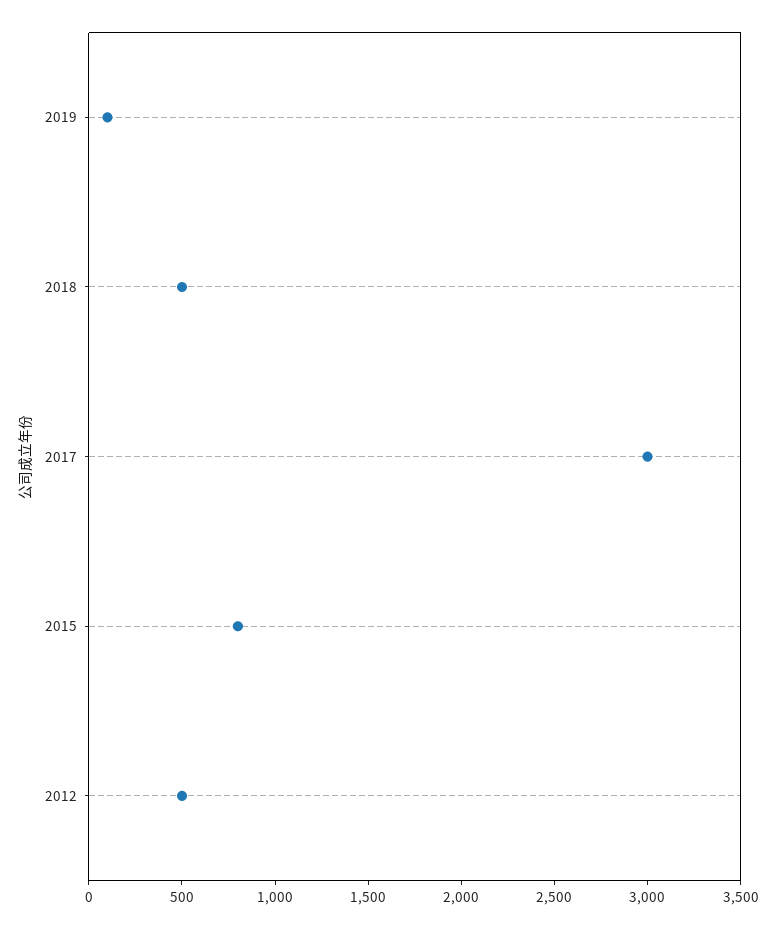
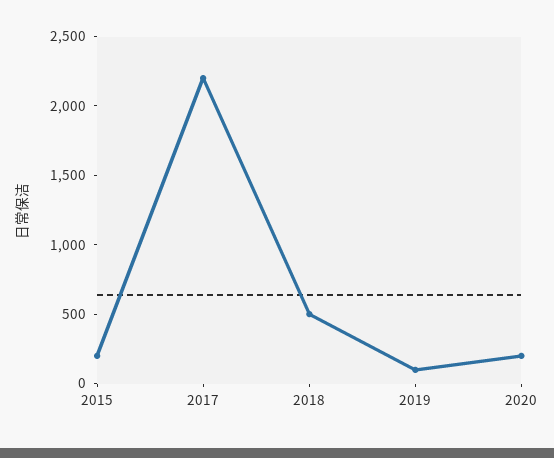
2017: 3000 -> 2200
2015: 800 -> 200
2012: 500 -> none
2020: none -> 200

